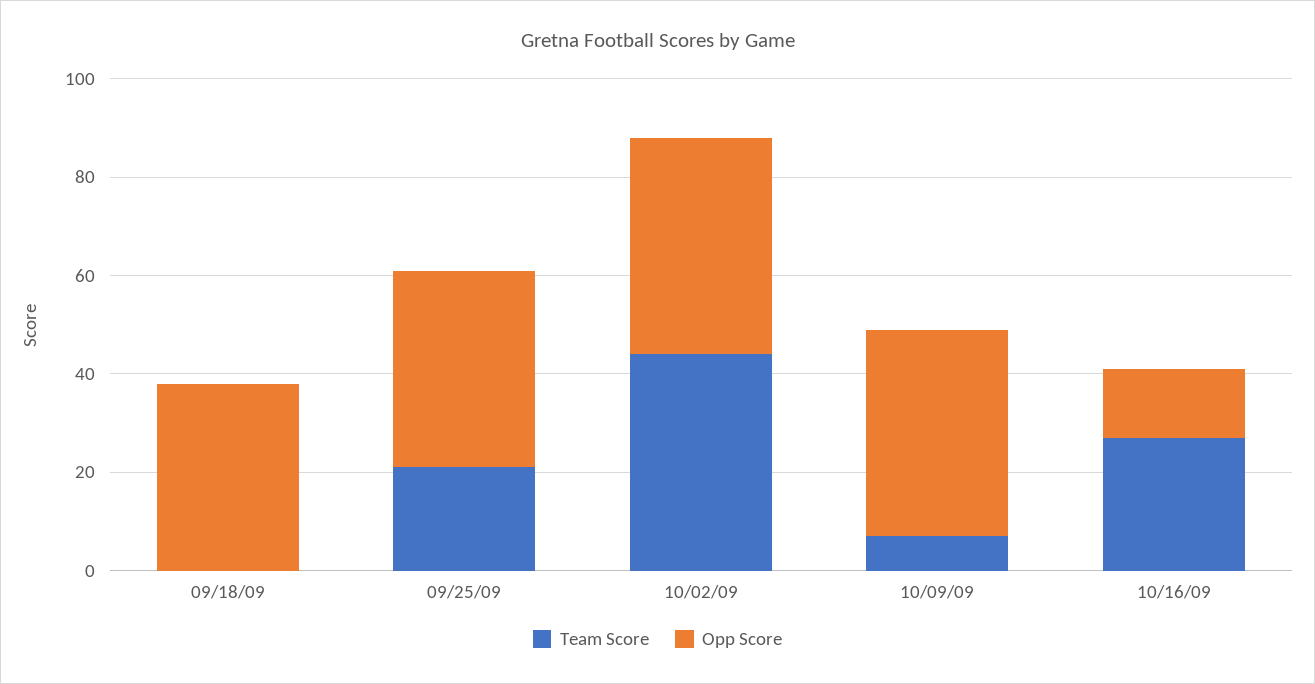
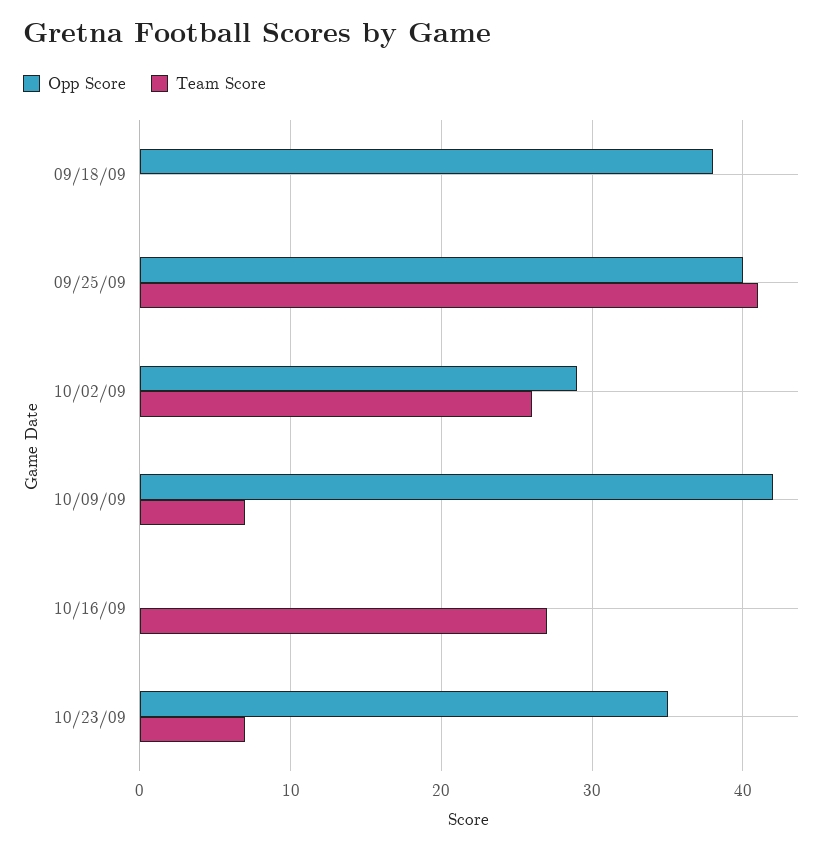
Team Score, 09/25/09: 20 -> 41
Team Score, 10/02/09: 45 -> 26
Opp Score, 10/02/09: 45 -> 29
Opp Score, 10/16/09: 15 -> 0
Opp Score, 10/23/09: none -> 35
Team Score, 10/23/09: none -> 7

